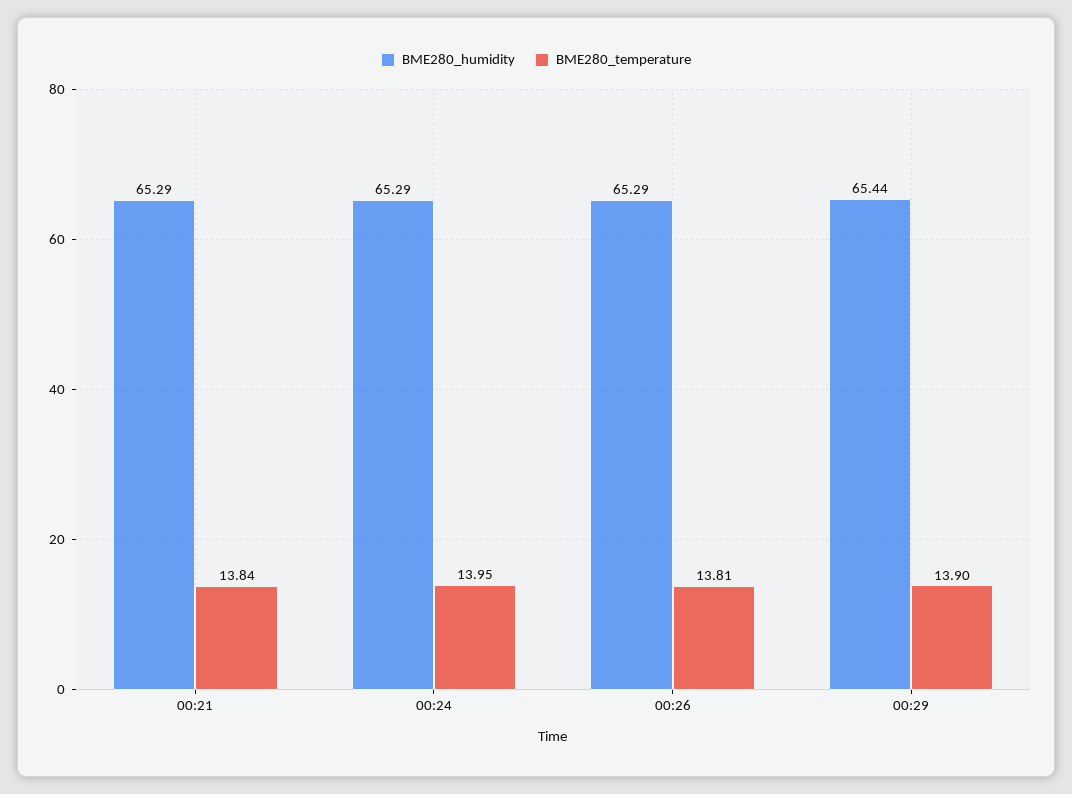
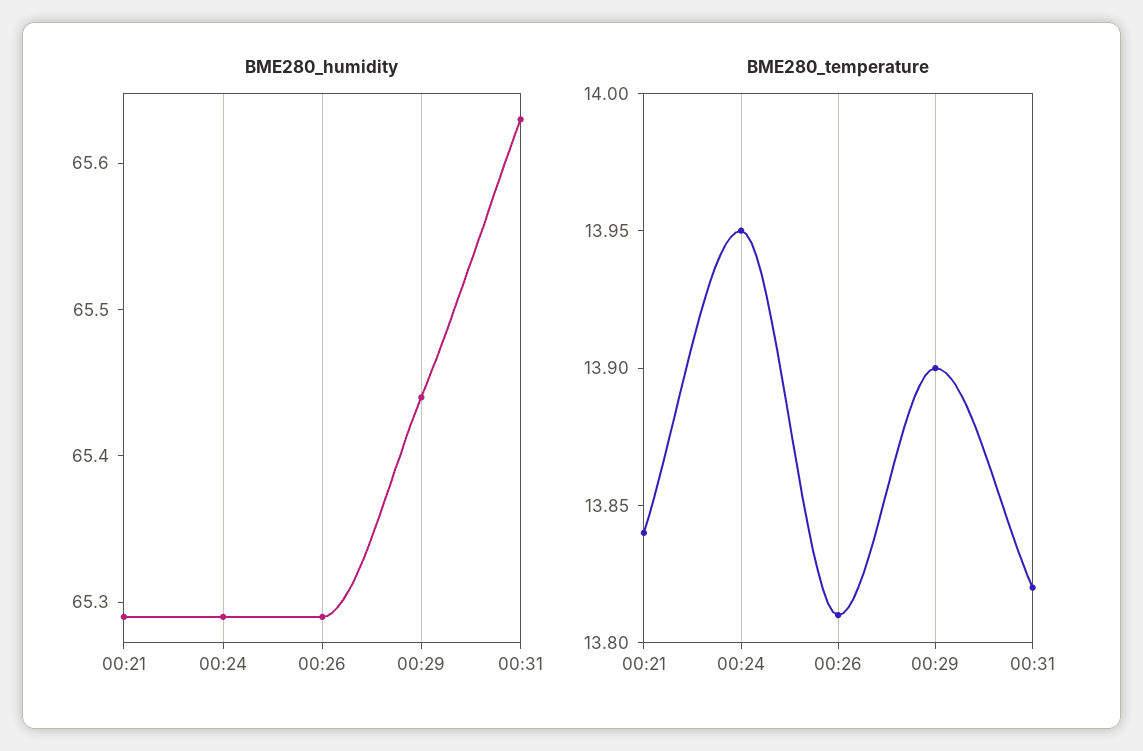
BME280_humidity, 00:31: none -> 65.63
BME280_temperature, 00:31: none -> 13.82

